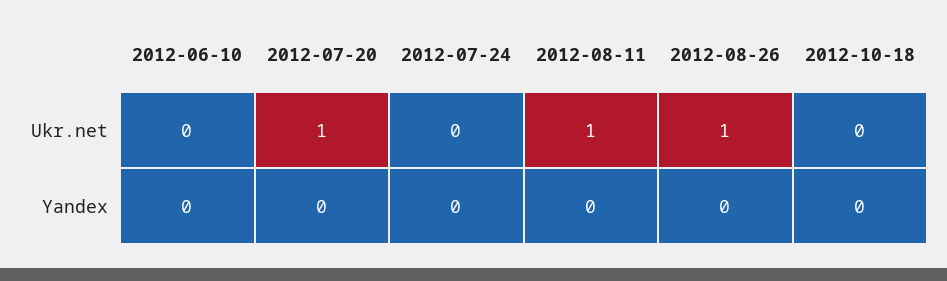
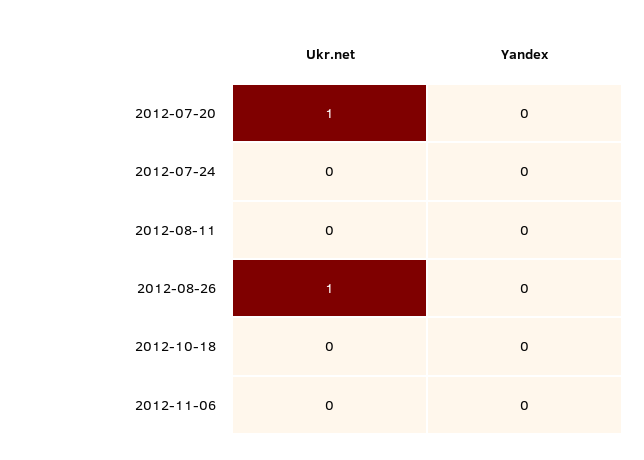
2012-06-10, Ukr.net: 0 -> none
2012-08-11, Ukr.net: 1 -> 0
2012-06-10, Yandex: 0 -> none
2012-11-06, Ukr.net: none -> 0
2012-11-06, Yandex: none -> 0

